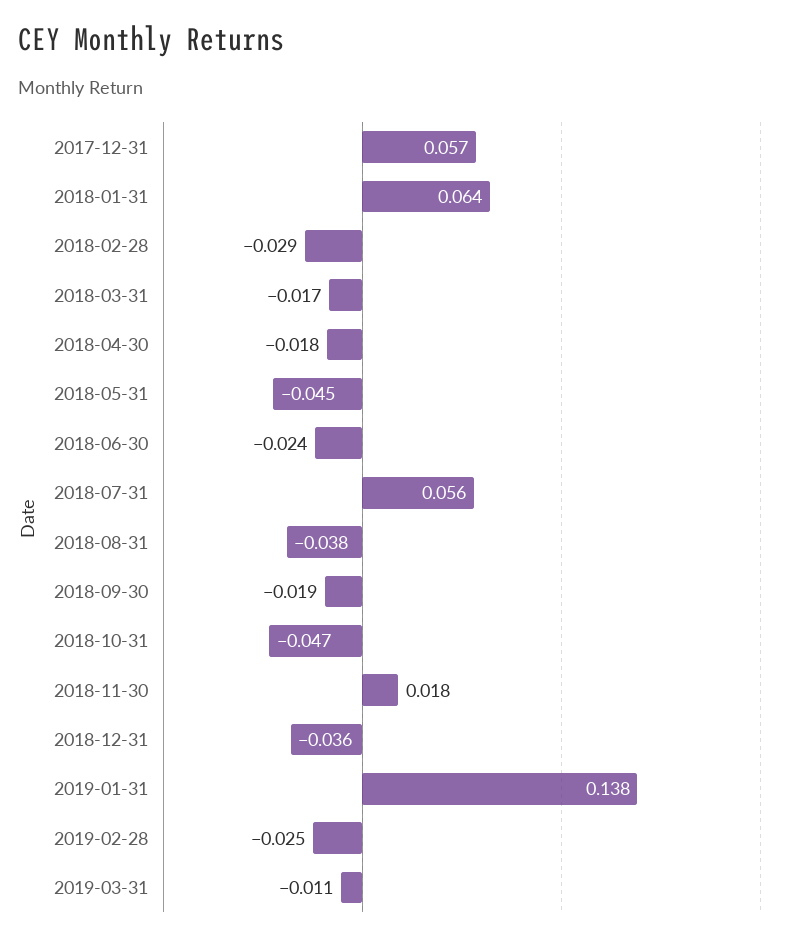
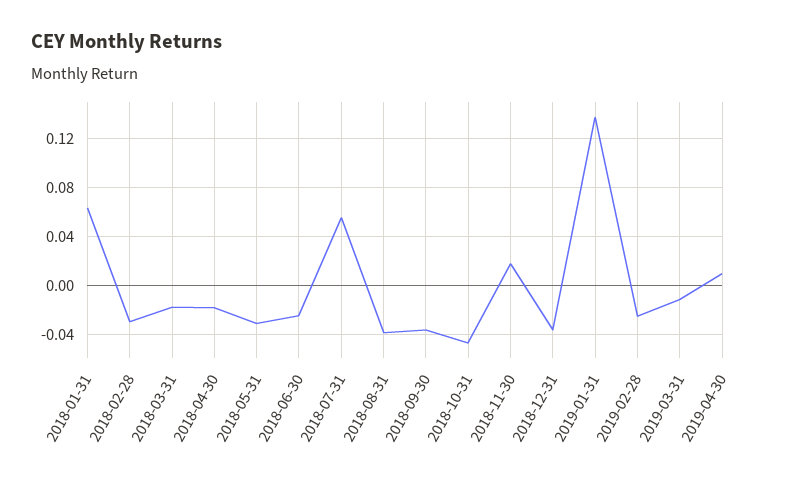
2017-12-31: 0.057 -> none
2018-05-31: -0.045 -> -0.03
2018-09-30: -0.019 -> -0.035
2019-04-30: none -> 0.01

